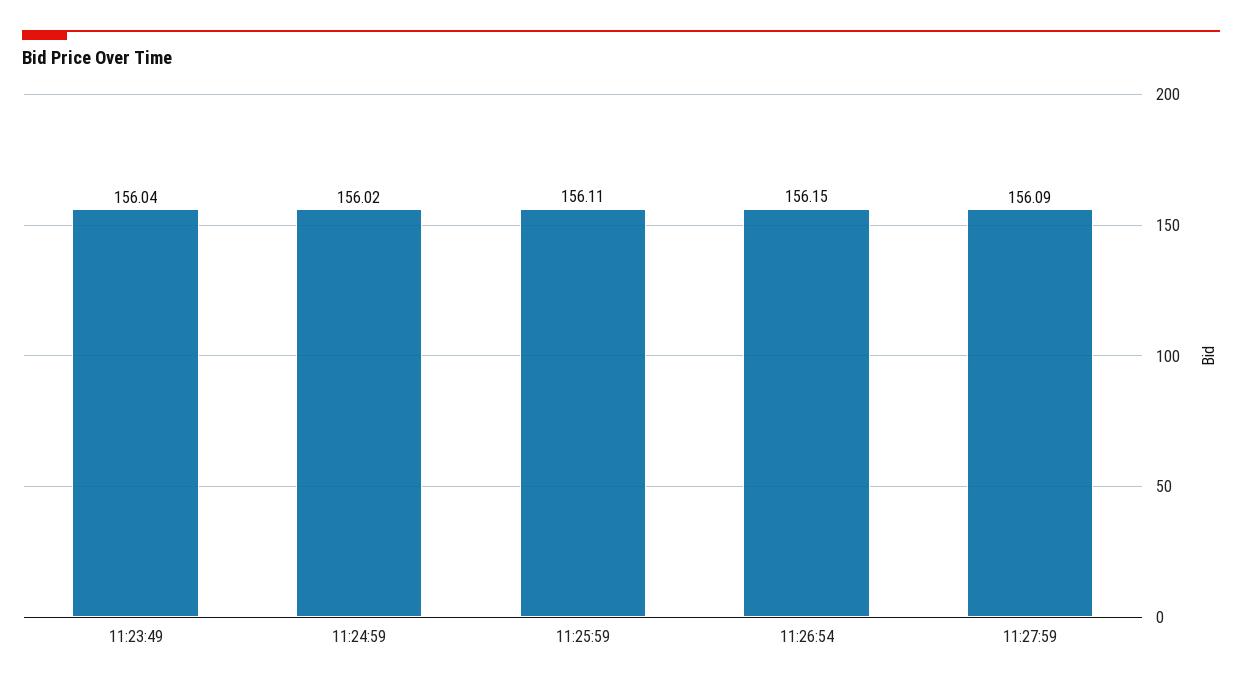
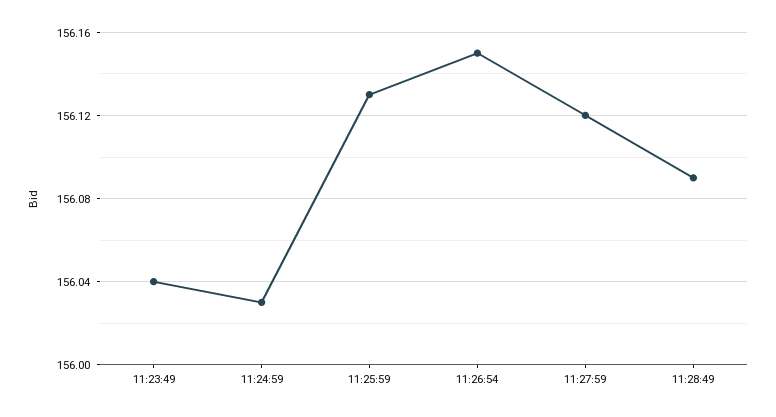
11:24:59: 156.02 -> 156.03
11:25:59: 156.11 -> 156.13
11:27:59: 156.09 -> 156.12
11:28:49: none -> 156.09

